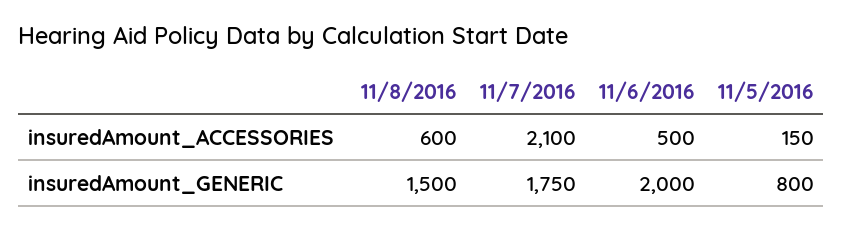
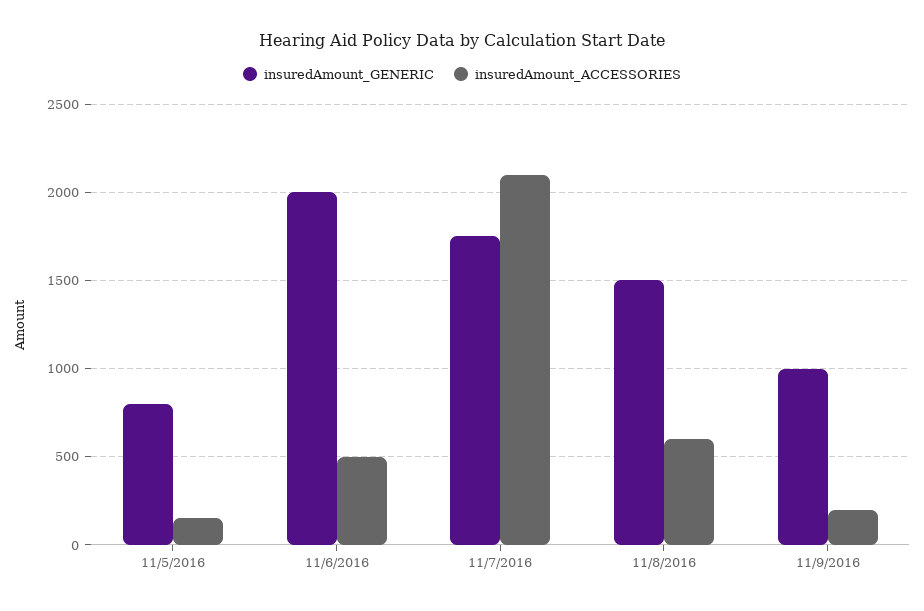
insuredAmount_GENERIC, 11/9/2016: none -> 1000
insuredAmount_ACCESSORIES, 11/9/2016: none -> 200

